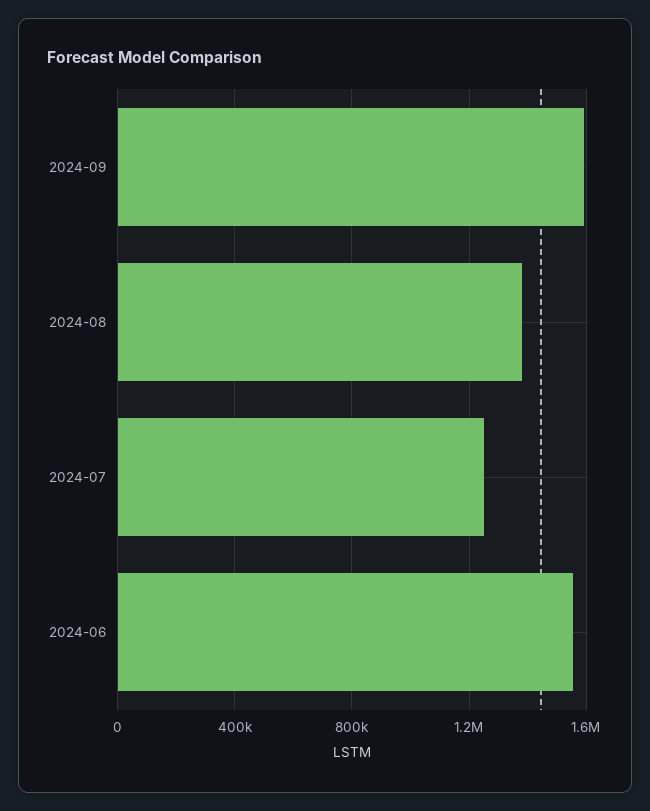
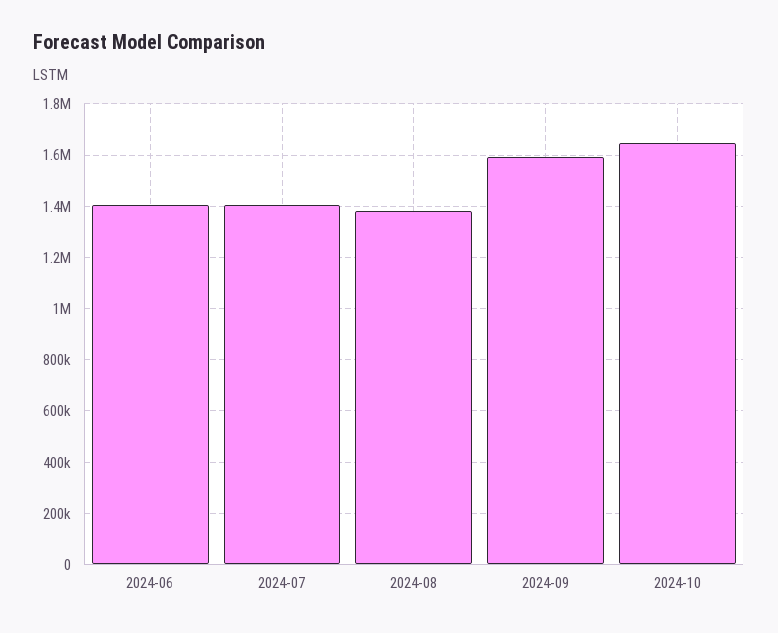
2024-07: 1250000 -> 1400000
2024-06: 1550000 -> 1400000
2024-10: none -> 1650000

